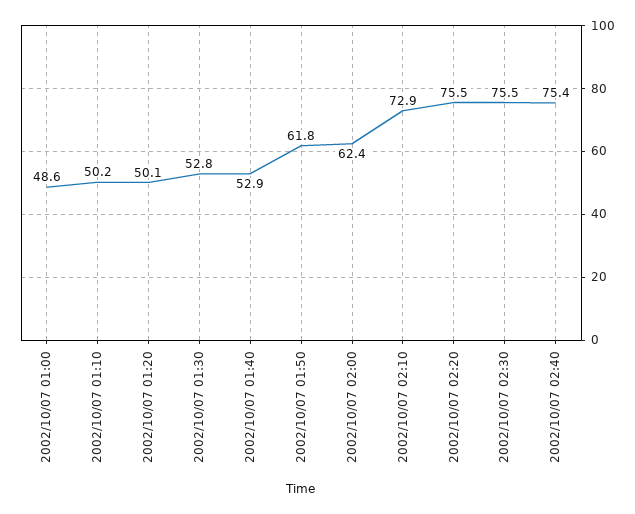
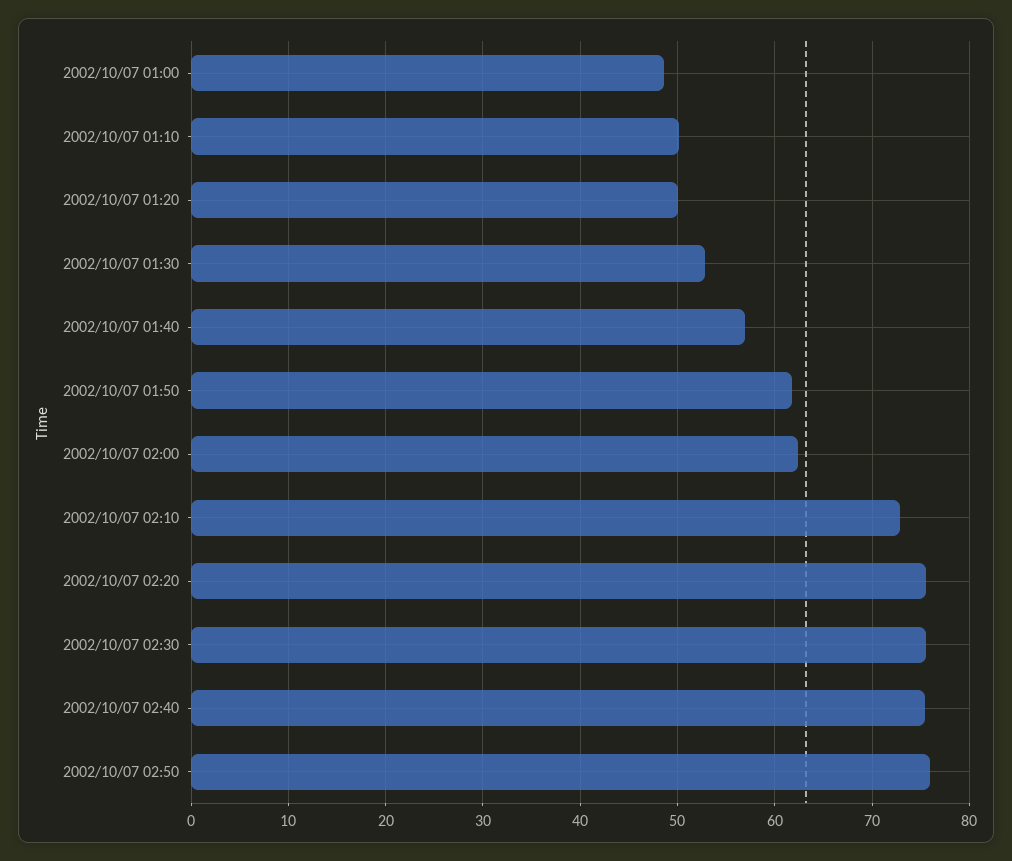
2002/10/07 01:40: 52.9 -> 57
2002/10/07 02:50: none -> 76

